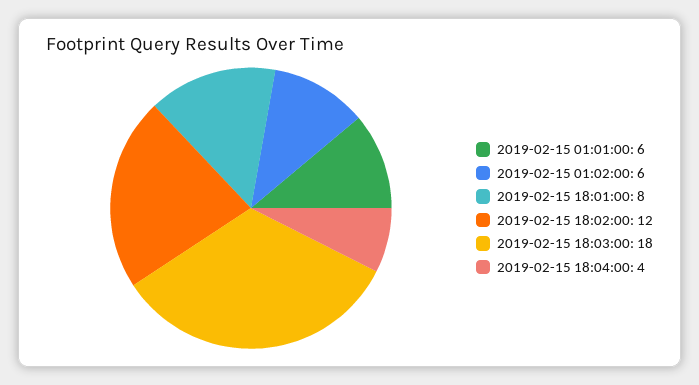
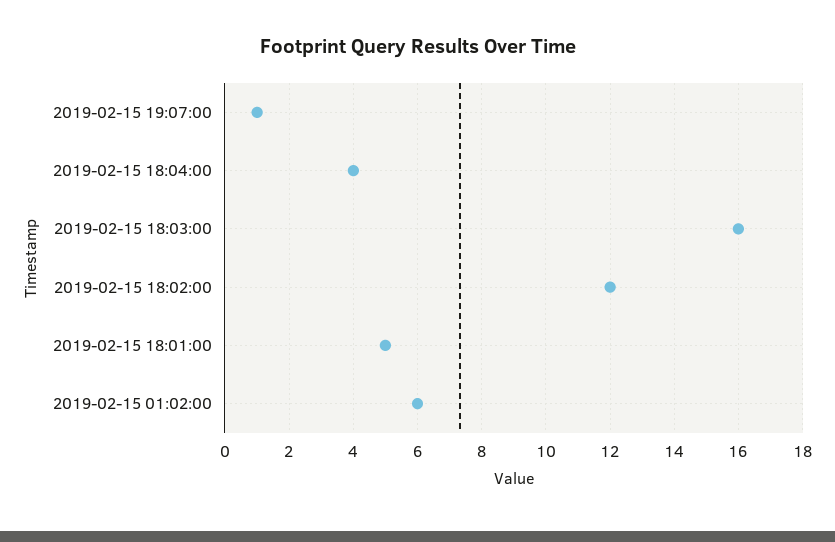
2019-02-15 01:01:00: 6 -> none
2019-02-15 18:01:00: 8 -> 5
2019-02-15 18:03:00: 18 -> 16
2019-02-15 19:07:00: none -> 1

